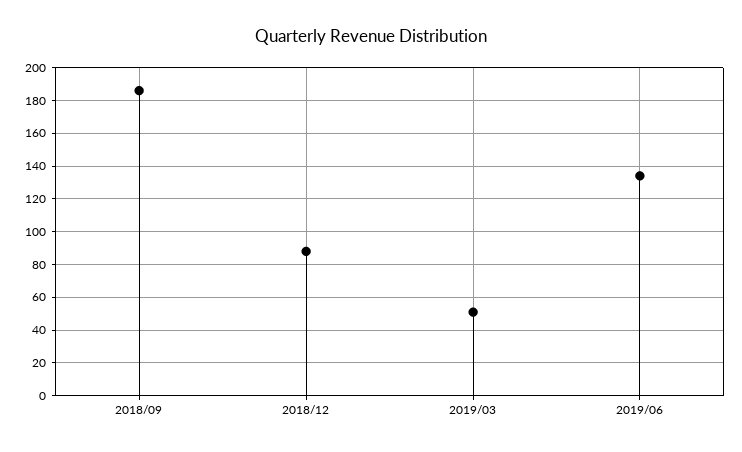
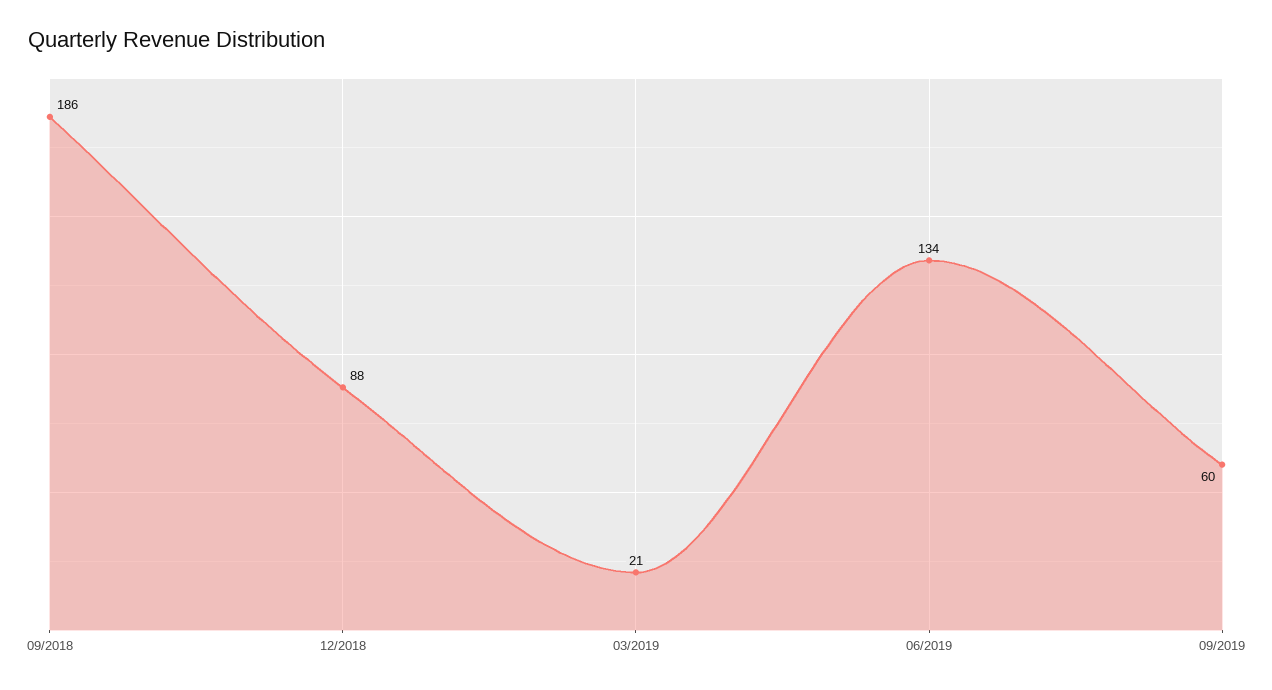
2019/03: 50 -> 21
09/2019: none -> 60

